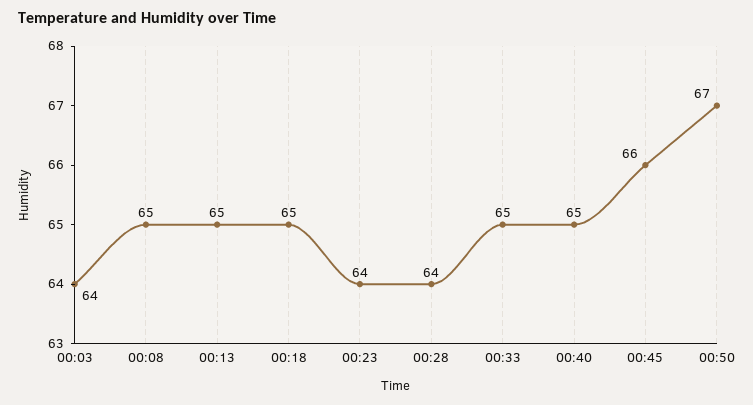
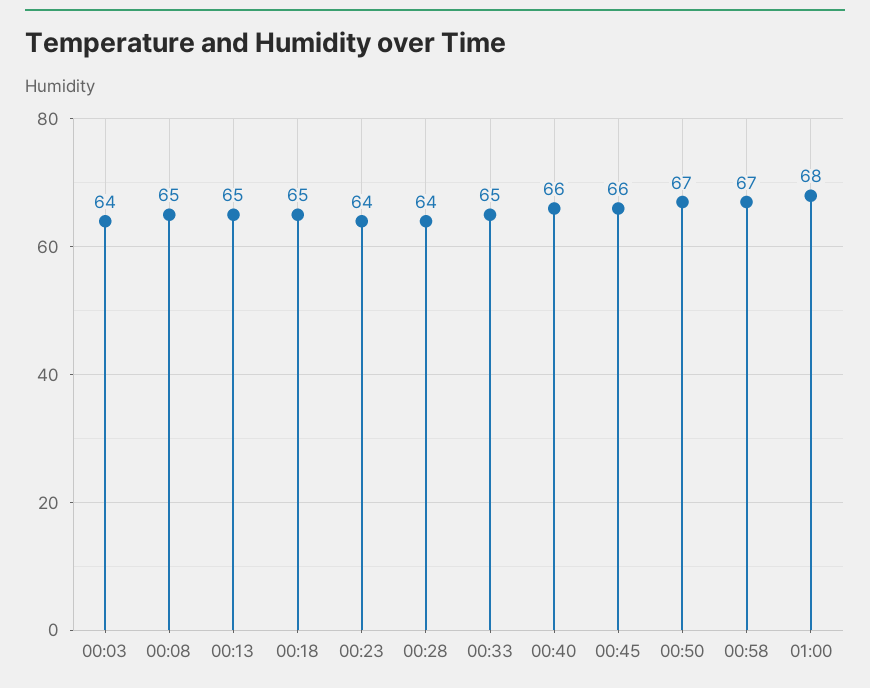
00:40: 65 -> 66
00:58: none -> 67
01:00: none -> 68

